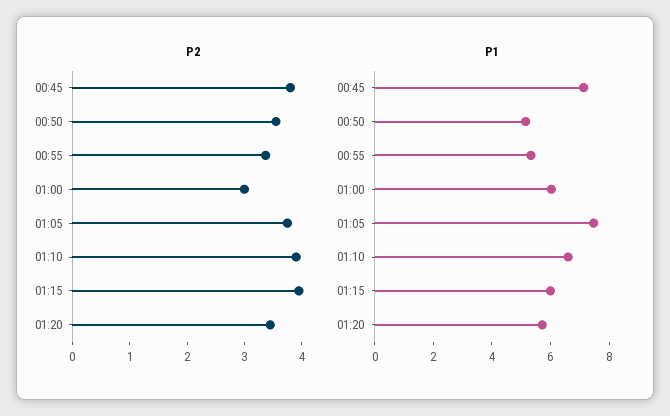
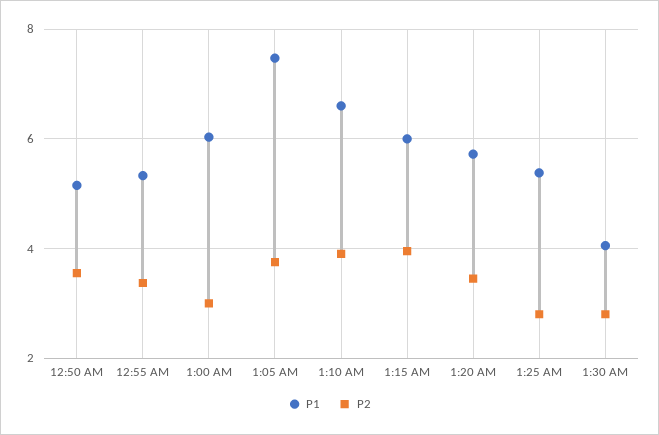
P2, 00:45: 3.8 -> none
P1, 00:45: 7 -> none
P1, 1:25 AM: none -> 5.4
P2, 1:25 AM: none -> 2.8
P1, 1:30 AM: none -> 4
P2, 1:30 AM: none -> 2.8

